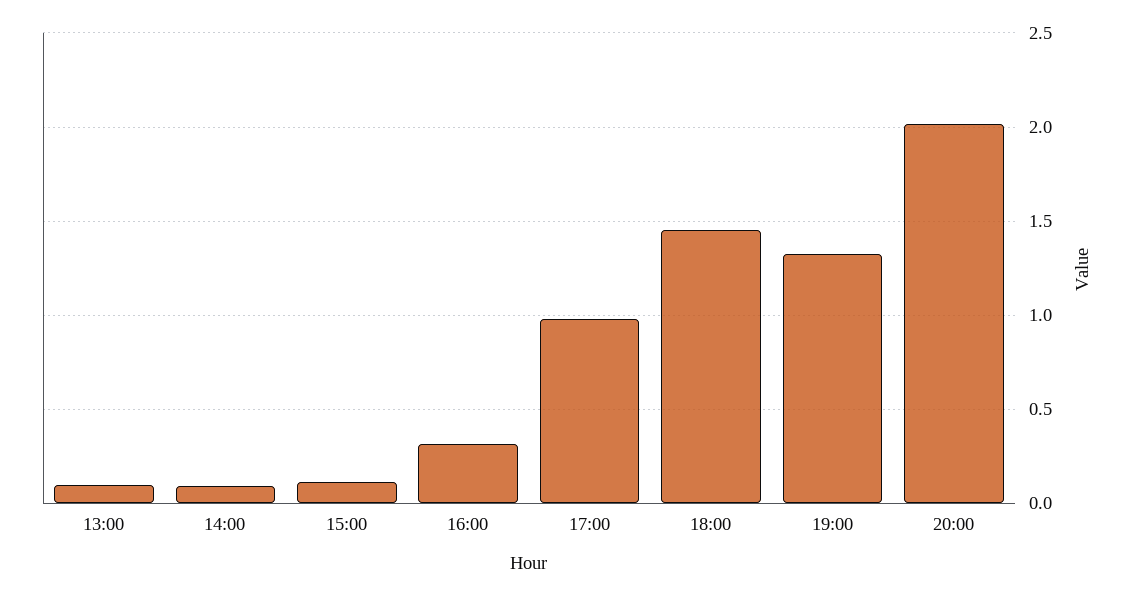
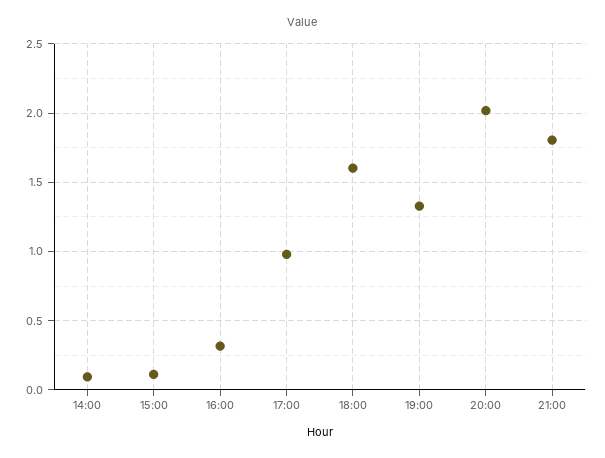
13:00: 0.1 -> none
18:00: 1.45 -> 1.6
21:00: none -> 1.8

